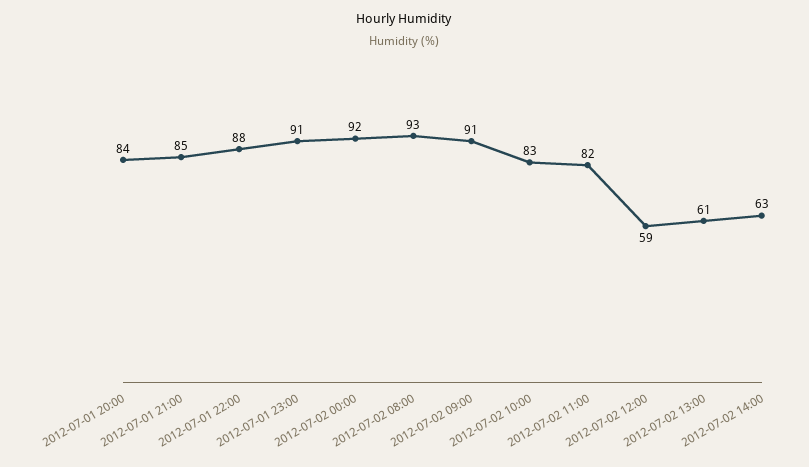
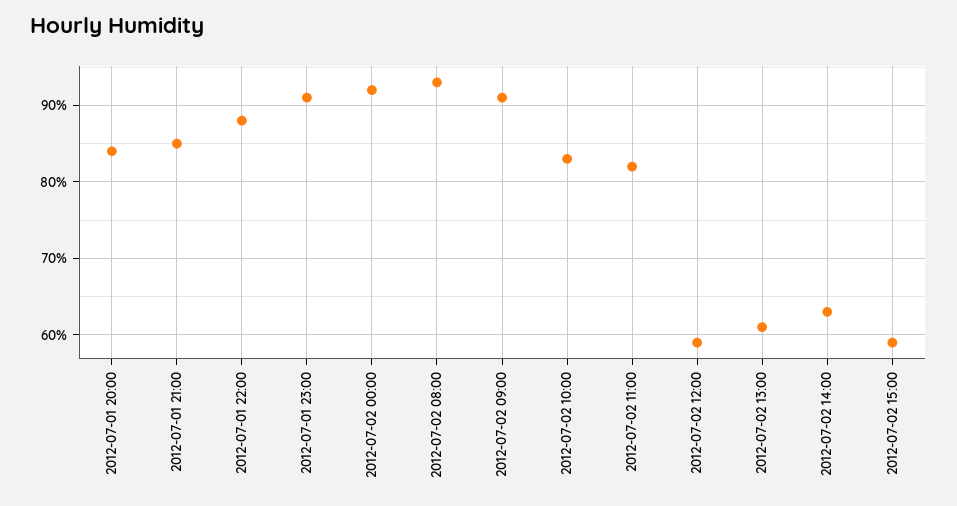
2012-07-02 15:00: none -> 59

